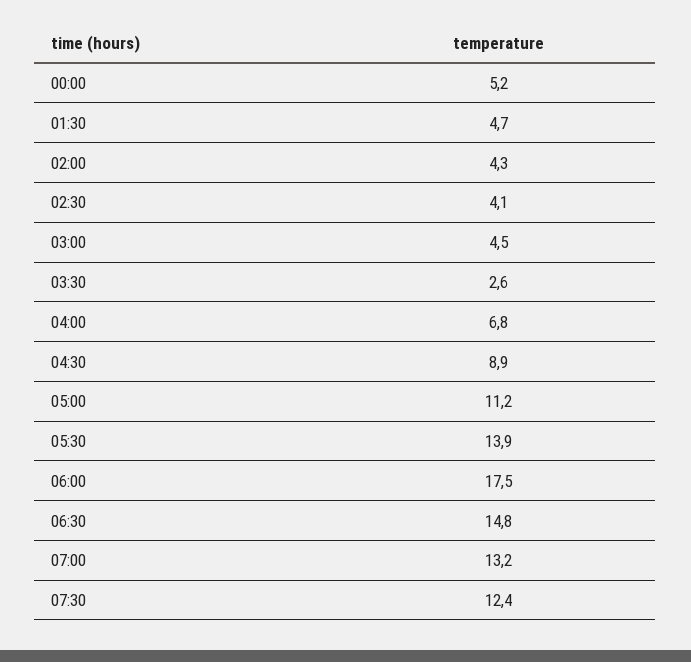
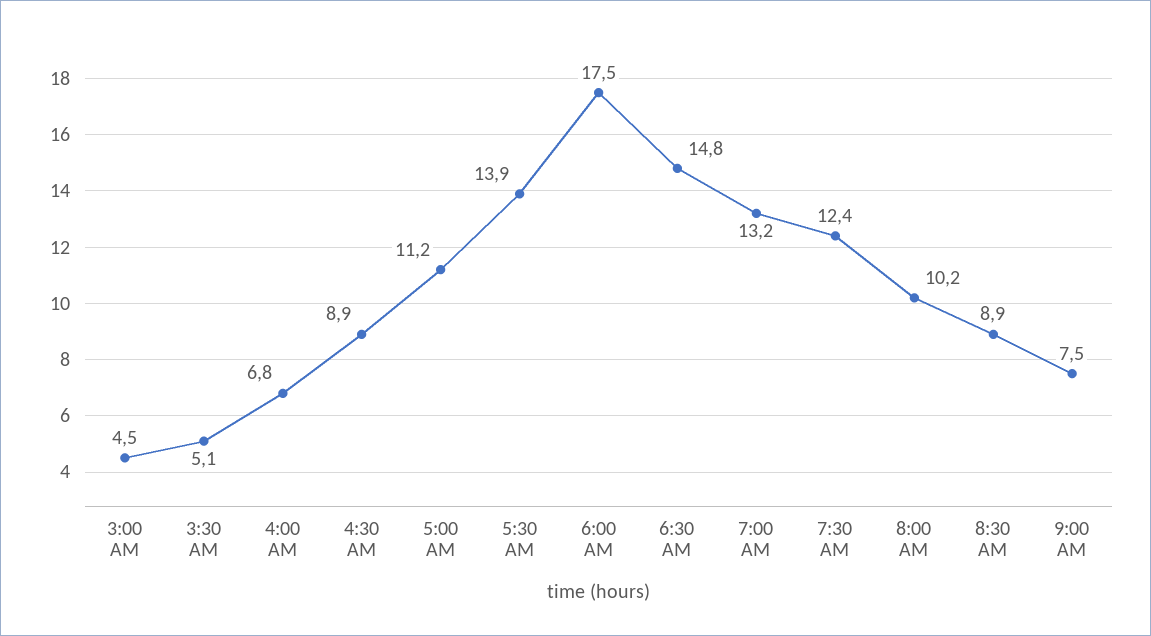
00:00: 5.2 -> none
01:30: 4.7 -> none
02:00: 4.3 -> none
02:30: 4.1 -> none
03:30: 2.6 -> 5.1
8:00 AM: none -> 10.2
8:30 AM: none -> 8.9
9:00 AM: none -> 7.5

